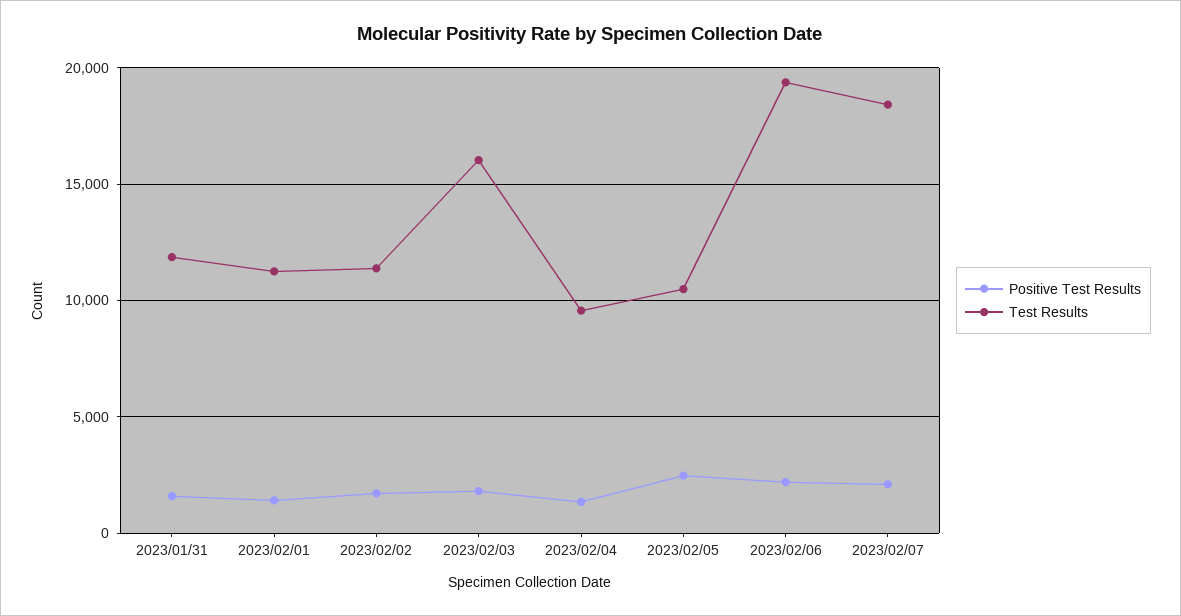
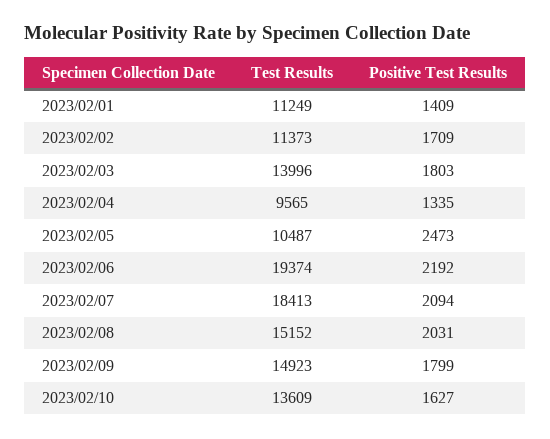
Positive Test Results, 2023/01/31: 1500 -> none
Test Results, 2023/01/31: 12000 -> none
Test Results, 2023/02/03: 16000 -> 13996
Test Results, 2023/02/08: none -> 15152
Positive Test Results, 2023/02/08: none -> 2031
Test Results, 2023/02/09: none -> 14923
Positive Test Results, 2023/02/09: none -> 1799
Test Results, 2023/02/10: none -> 13609
Positive Test Results, 2023/02/10: none -> 1627

